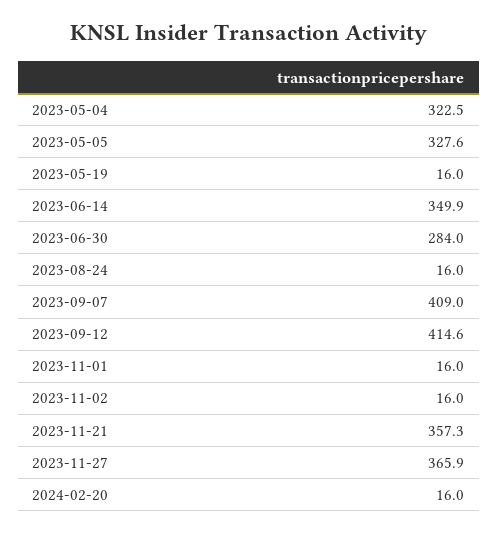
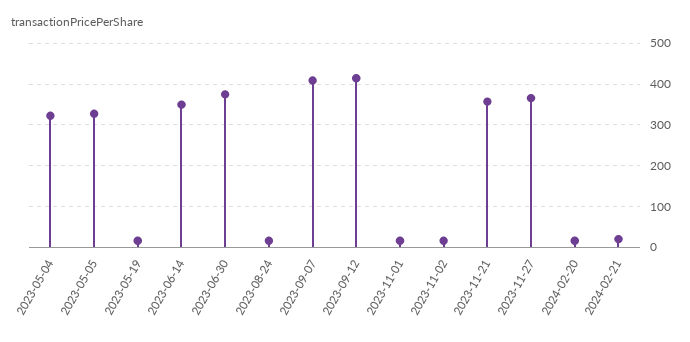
2023-06-30: 284 -> 380
2024-02-21: none -> 20

